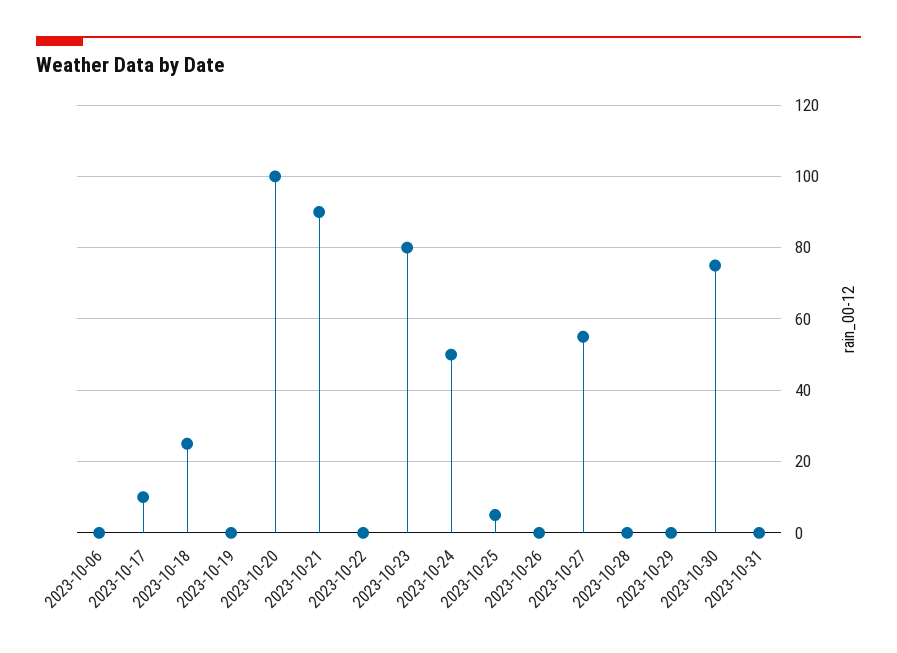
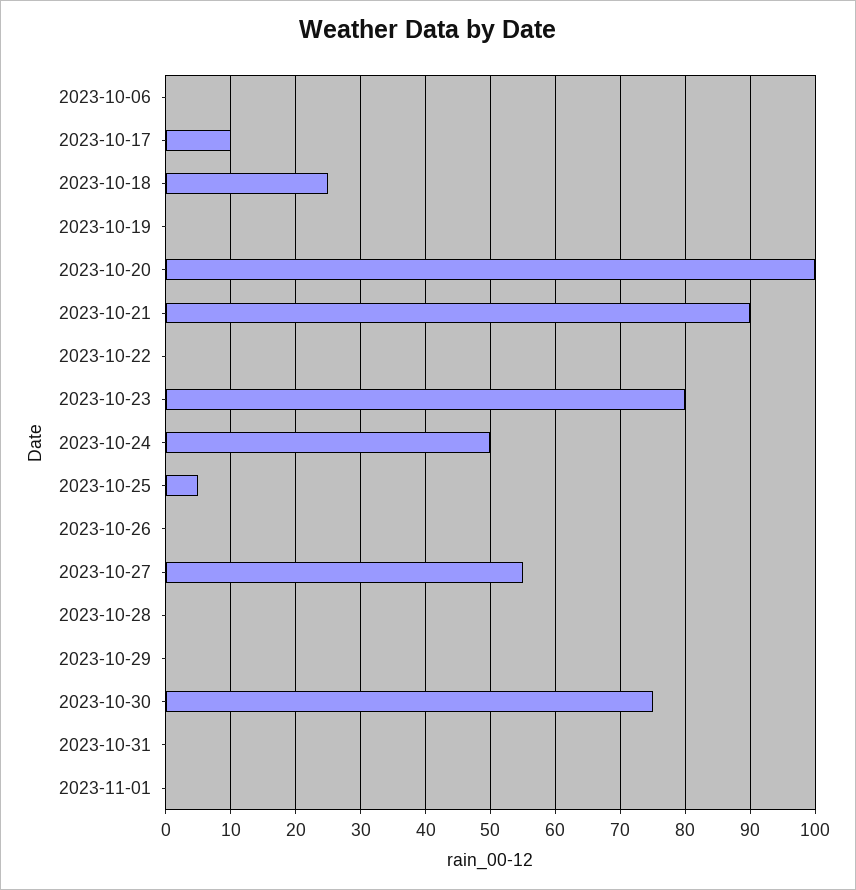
2023-11-01: none -> 0

